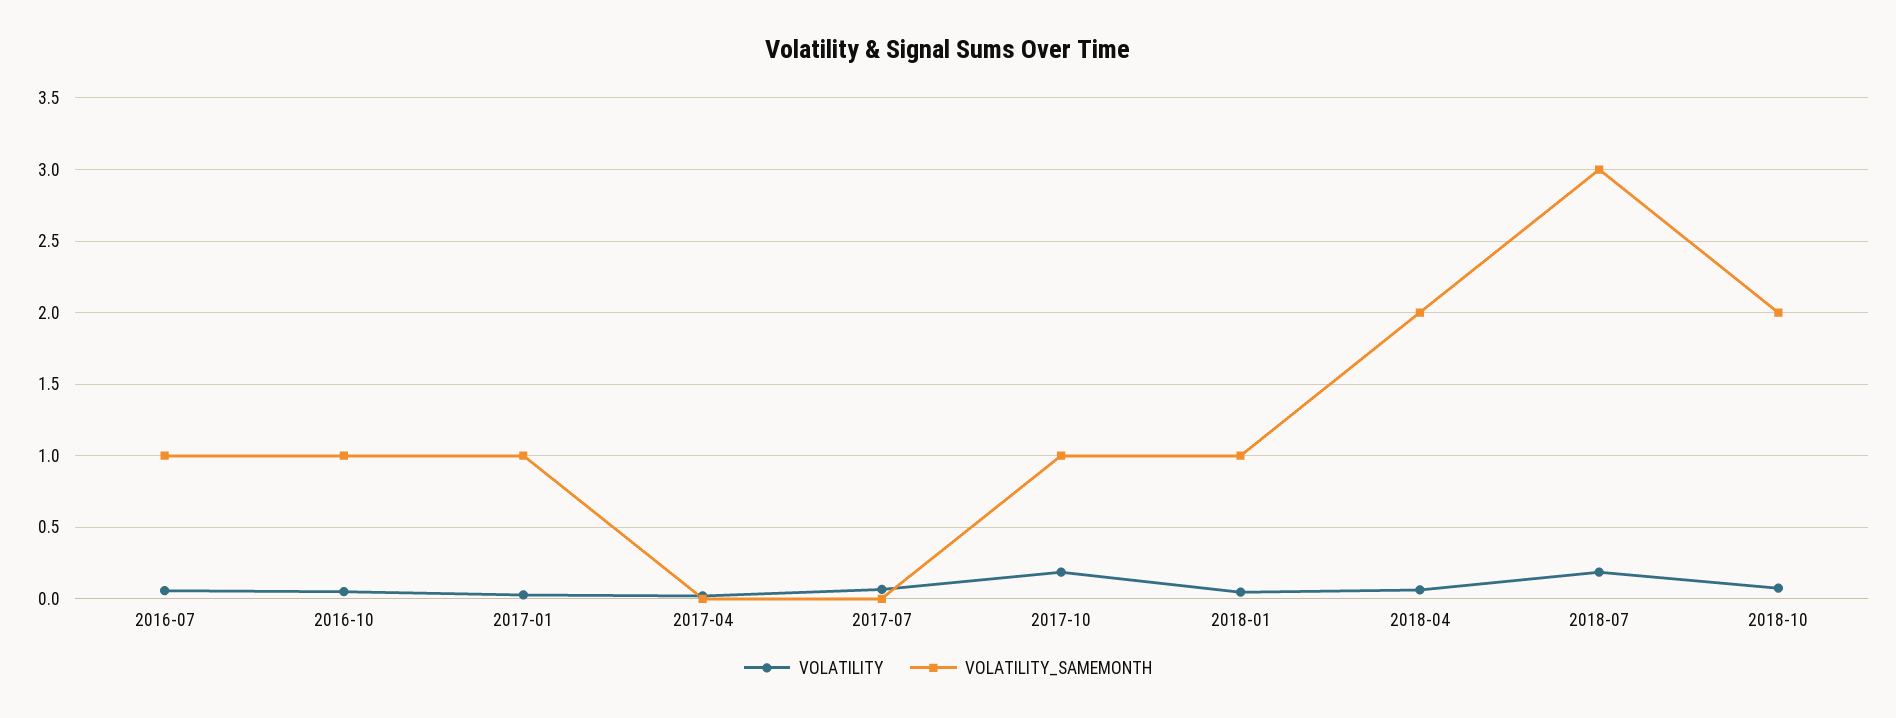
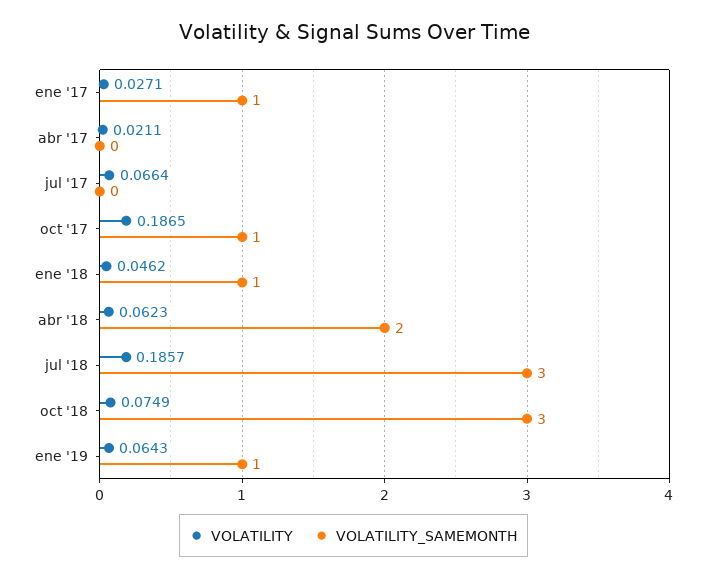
VOLATILITY, 2016-07: 0.05 -> none
VOLATILITY_SAMEMONTH, 2016-07: 1 -> none
VOLATILITY, 2016-10: 0.05 -> none
VOLATILITY_SAMEMONTH, 2016-10: 1 -> none
VOLATILITY_SAMEMONTH, 2018-10: 2 -> 3
VOLATILITY, ene '19: none -> 0.0643
VOLATILITY_SAMEMONTH, ene '19: none -> 1

